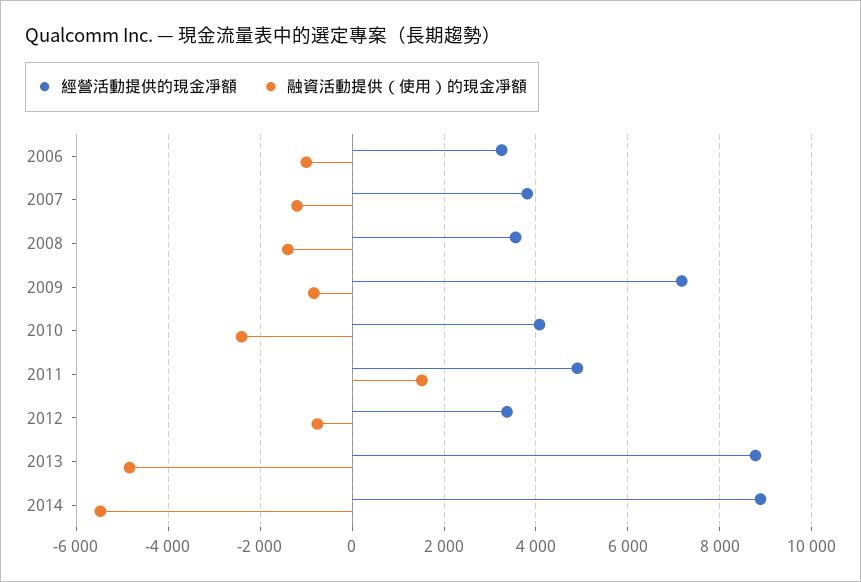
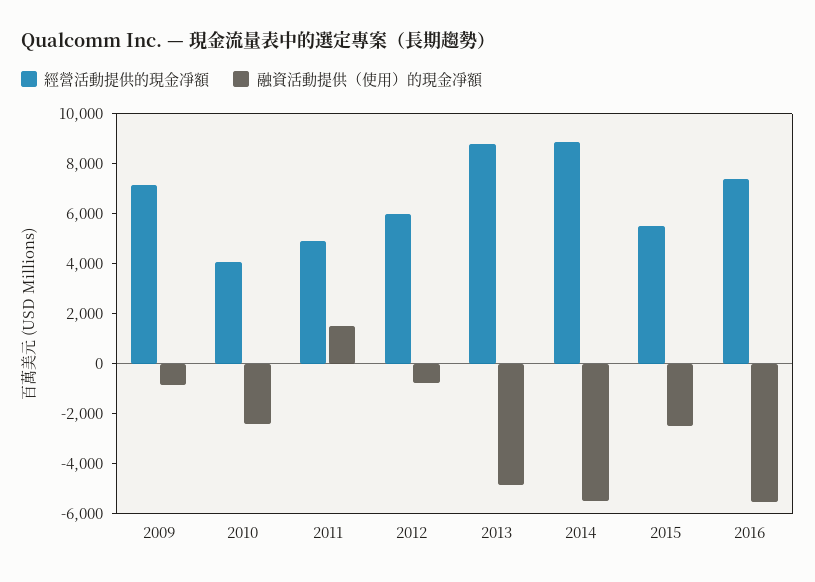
經營活動提供的現金凈額, 2006: 3200 -> none
融資活動提供（使用）的現金凈額, 2006: -1000 -> none
經營活動提供的現金凈額, 2007: 3800 -> none
融資活動提供（使用）的現金凈額, 2007: -1200 -> none
經營活動提供的現金凈額, 2008: 3600 -> none
融資活動提供（使用）的現金凈額, 2008: -1400 -> none
經營活動提供的現金凈額, 2012: 3400 -> 6000
經營活動提供的現金凈額, 2015: none -> 5500
融資活動提供（使用）的現金凈額, 2015: none -> -2500
經營活動提供的現金凈額, 2016: none -> 7500
融資活動提供（使用）的現金凈額, 2016: none -> -5500

